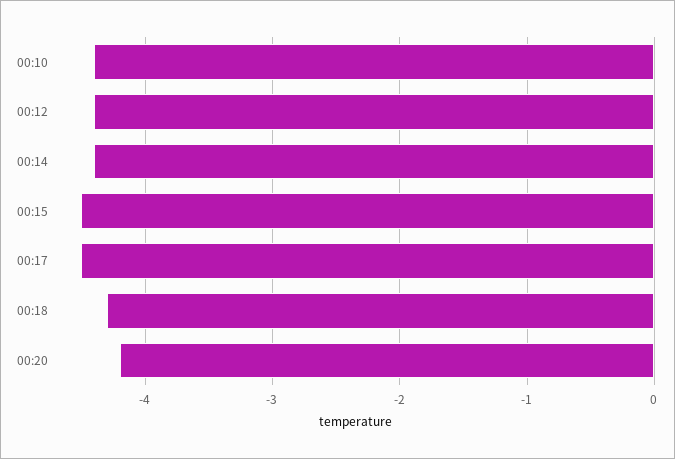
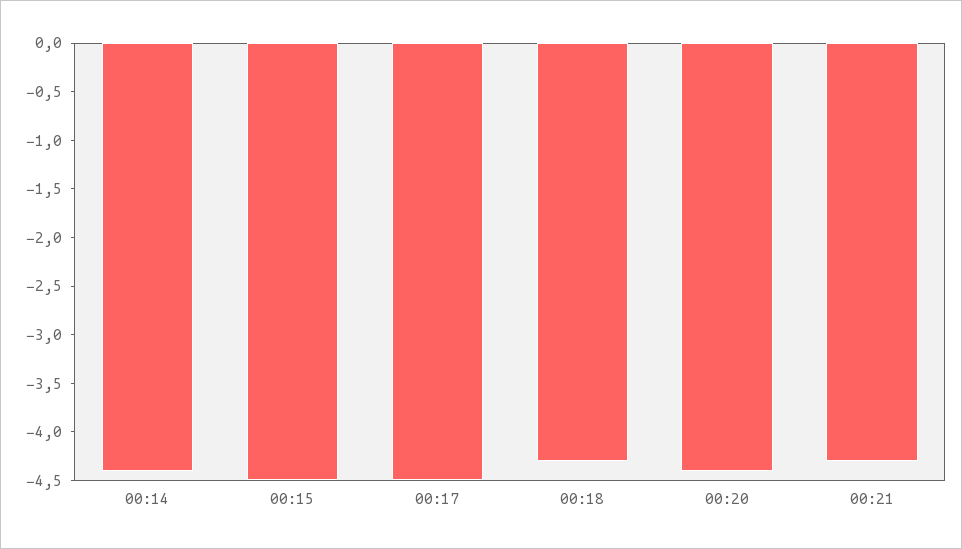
00:10: -4.4 -> none
00:12: -4.4 -> none
00:20: -4.2 -> -4.4
00:21: none -> -4.3

